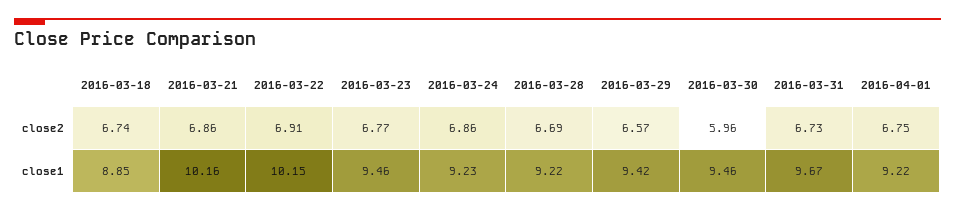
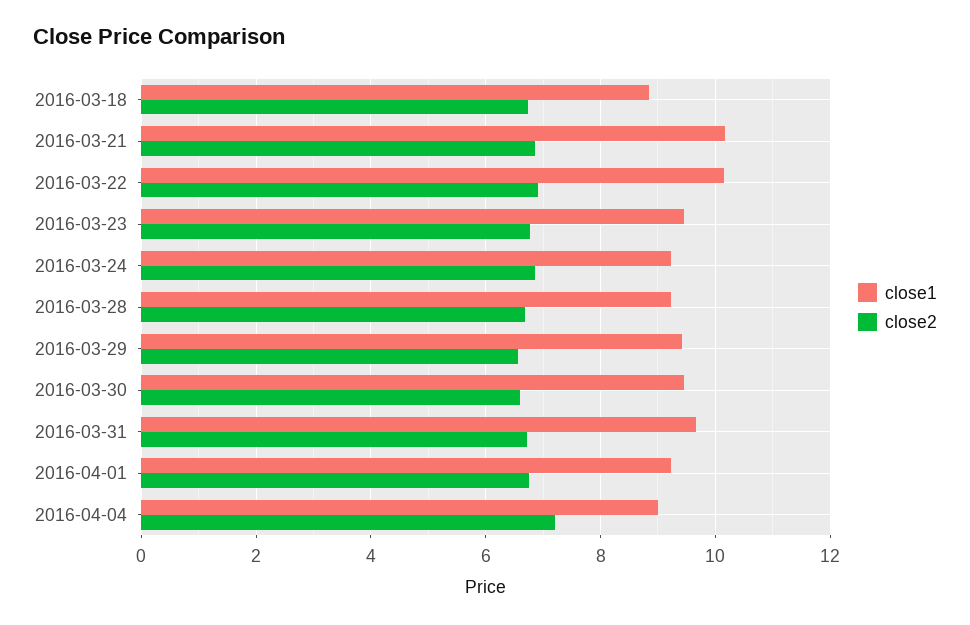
close2, 2016-03-30: 5.96 -> 6.6
close1, 2016-04-04: none -> 9
close2, 2016-04-04: none -> 7.2

